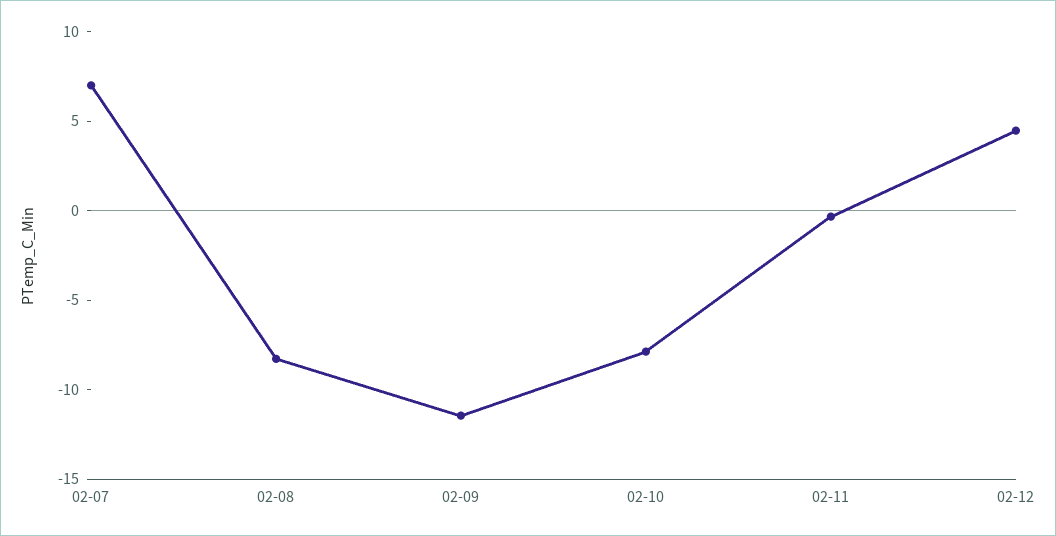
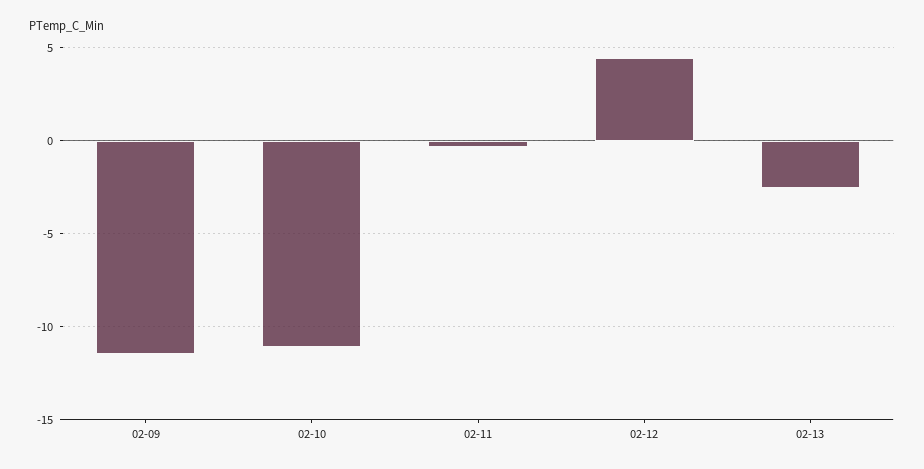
02-07: 7 -> none
02-08: -8 -> none
02-10: -8 -> -11
02-13: none -> -2.5

